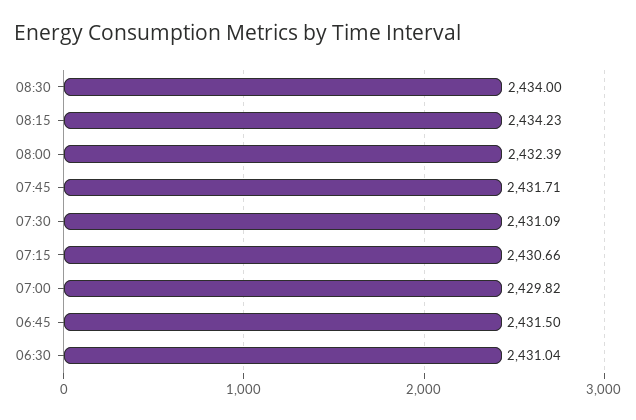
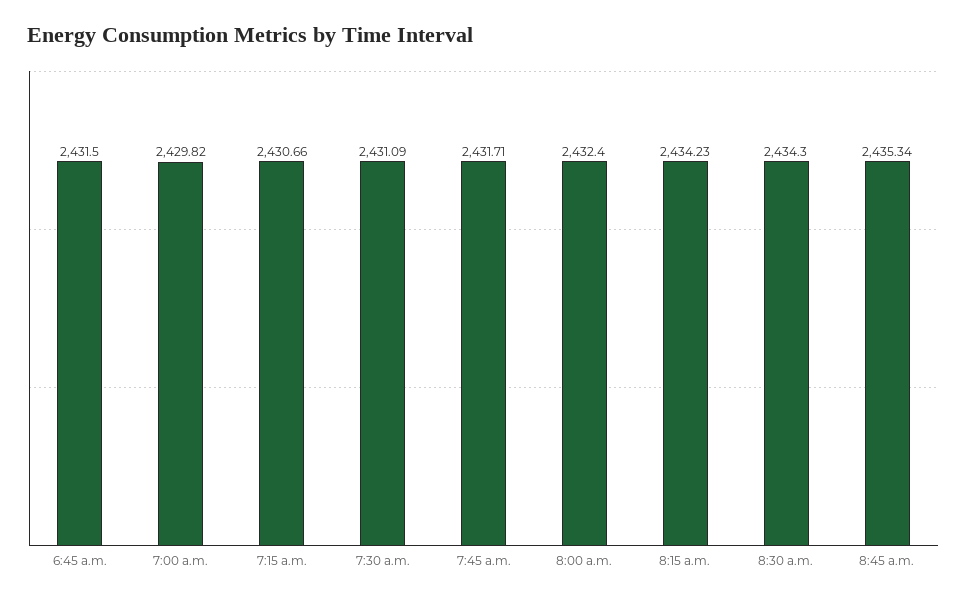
08:30: 2434 -> 2434.3
08:00: 2432.39 -> 2432.4
06:30: 2431.04 -> none
8:45 a.m.: none -> 2435.34

